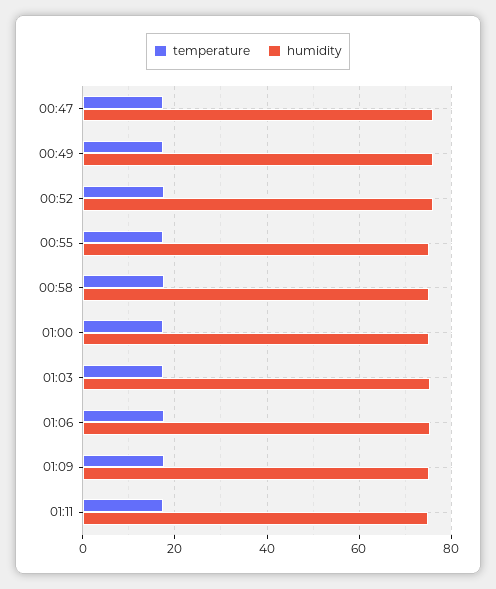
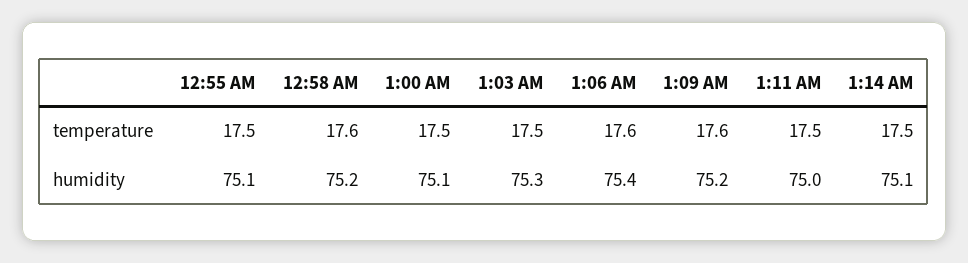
temperature, 00:47: 18 -> none
humidity, 00:47: 76 -> none
temperature, 00:49: 18 -> none
humidity, 00:49: 76 -> none
temperature, 00:52: 18 -> none
humidity, 00:52: 76 -> none
temperature, 1:14 AM: none -> 17.5
humidity, 1:14 AM: none -> 75.1

